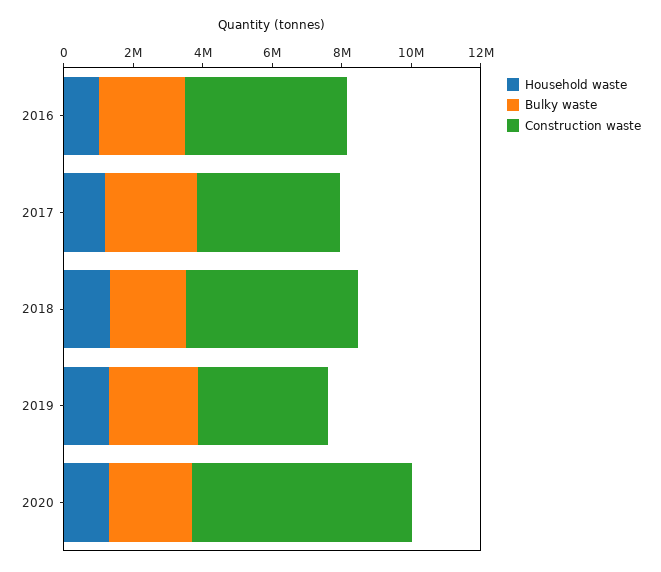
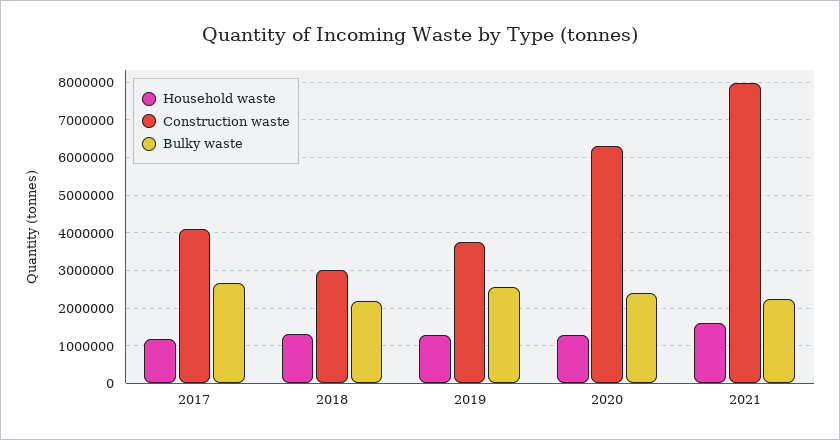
Household waste, 2016: 1000000 -> none
Bulky waste, 2016: 2500000 -> none
Construction waste, 2016: 4500000 -> none
Construction waste, 2018: 5000000 -> 3000000
Household waste, 2021: none -> 1600000
Construction waste, 2021: none -> 8000000
Bulky waste, 2021: none -> 2200000

